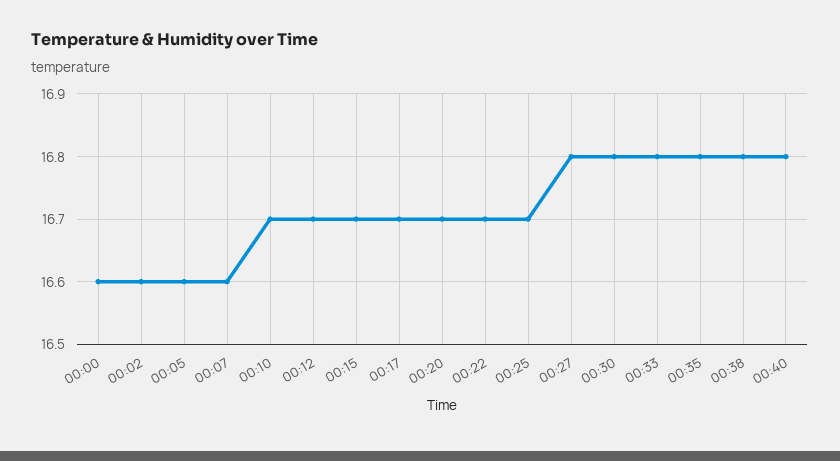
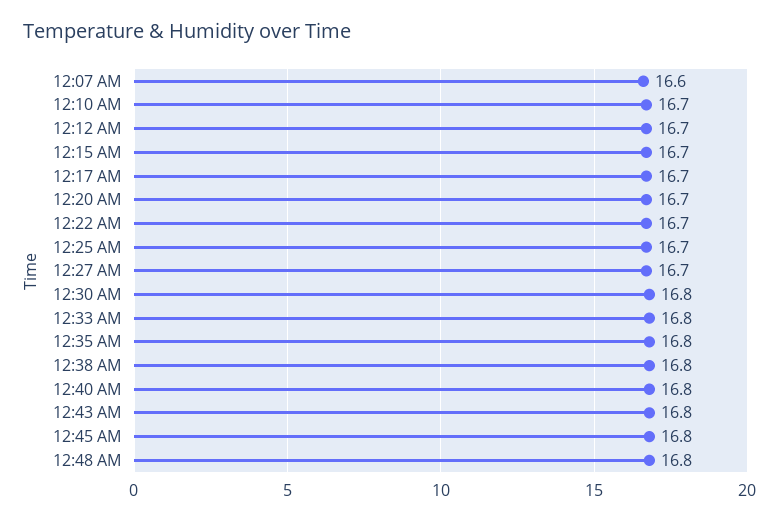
00:00: 16.6 -> none
00:02: 16.6 -> none
00:05: 16.6 -> none
00:27: 16.8 -> 16.7
12:43 AM: none -> 16.8
12:45 AM: none -> 16.8
12:48 AM: none -> 16.8

